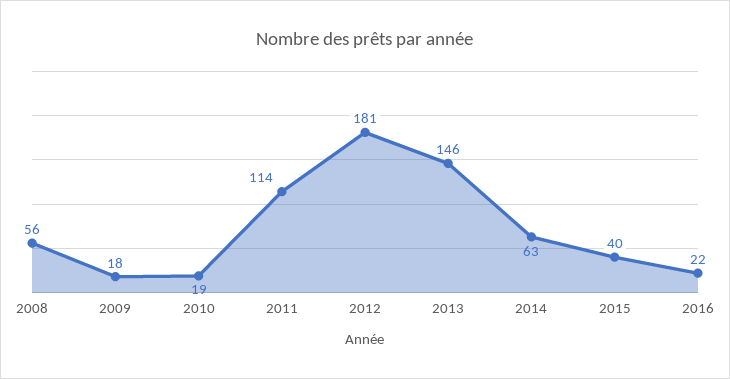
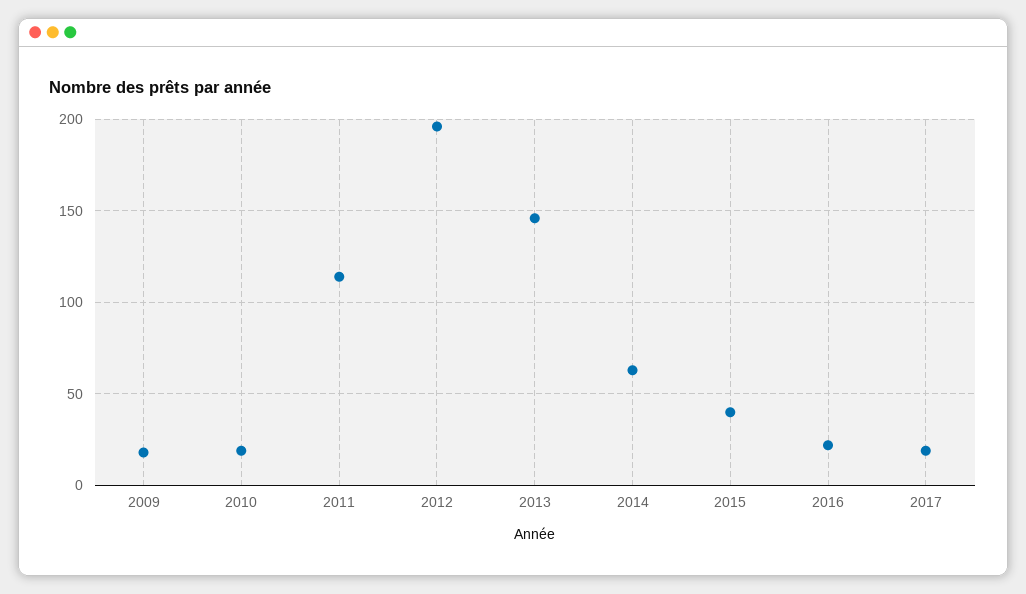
2008: 56 -> none
2012: 181 -> 195
2017: none -> 20

